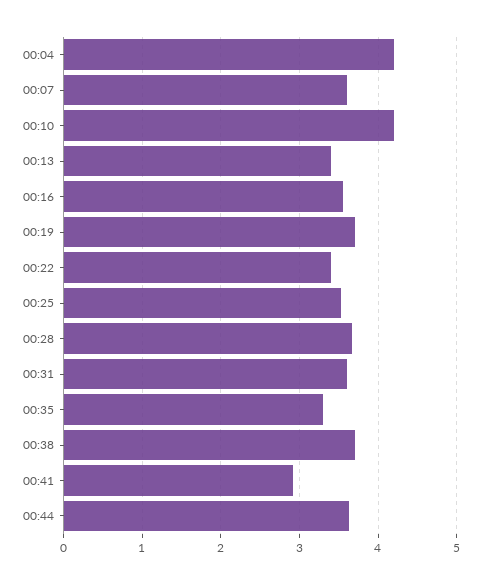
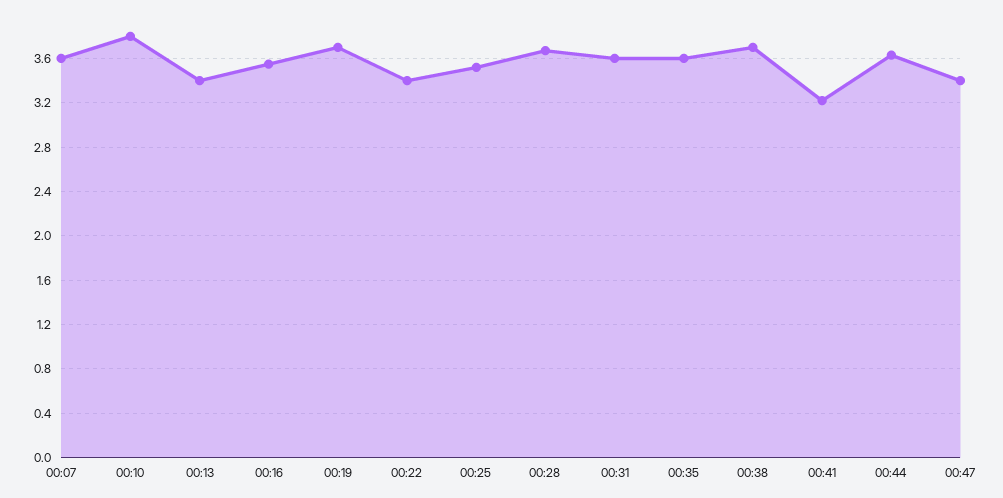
00:04: 4.2 -> none
00:10: 4.2 -> 3.8
00:35: 3.3 -> 3.6
00:41: 2.9 -> 3.2
00:47: none -> 3.4

